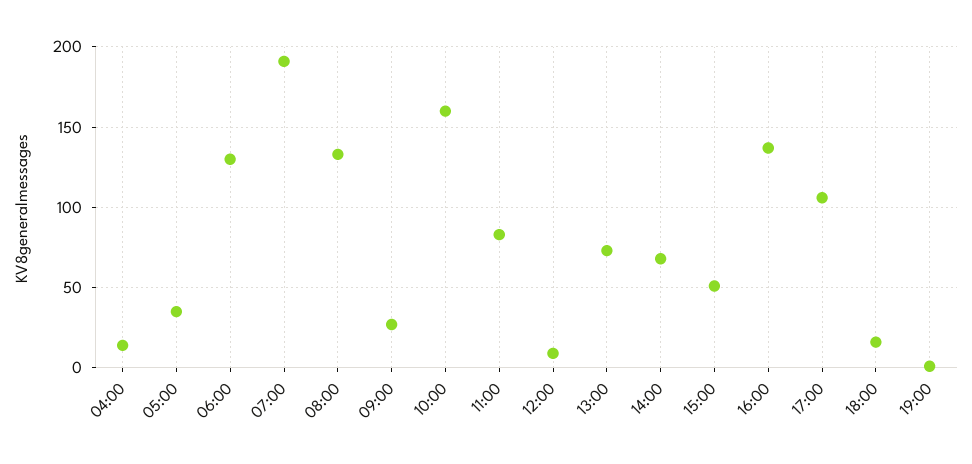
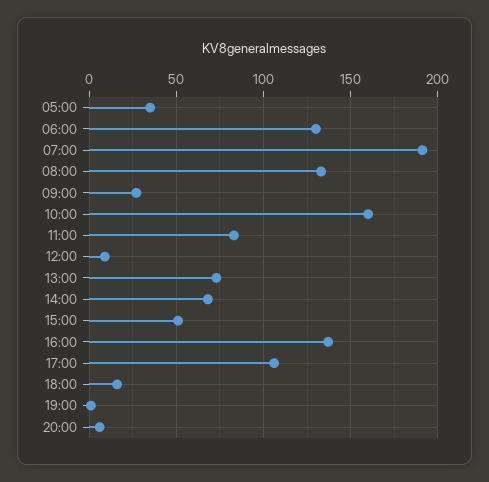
04:00: 15 -> none
20:00: none -> 5

